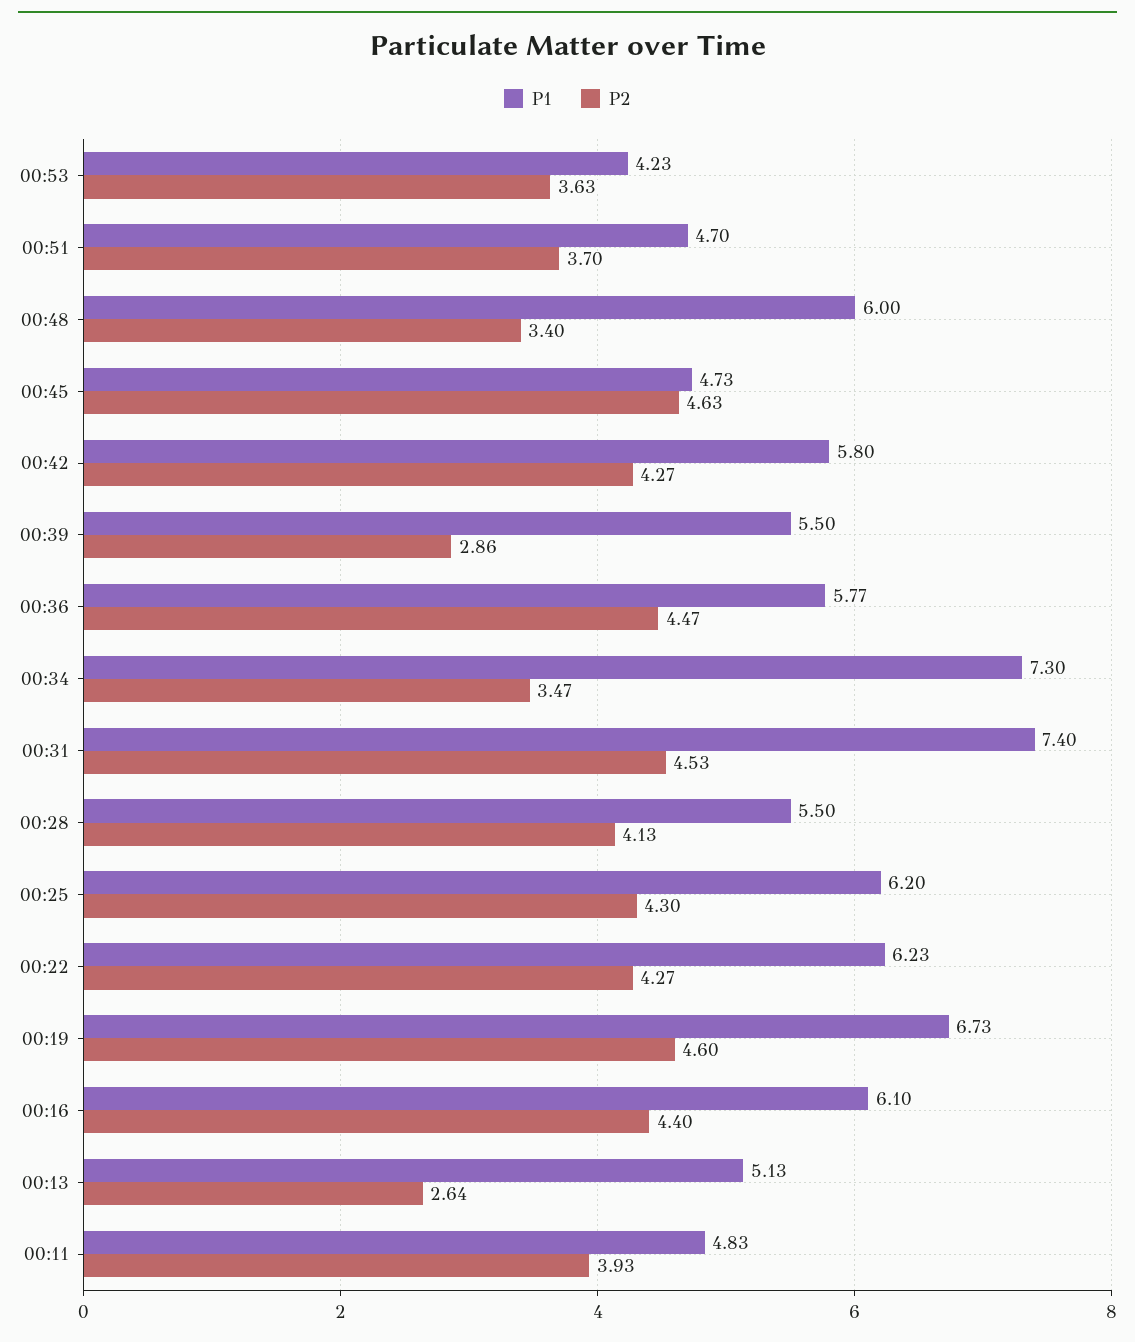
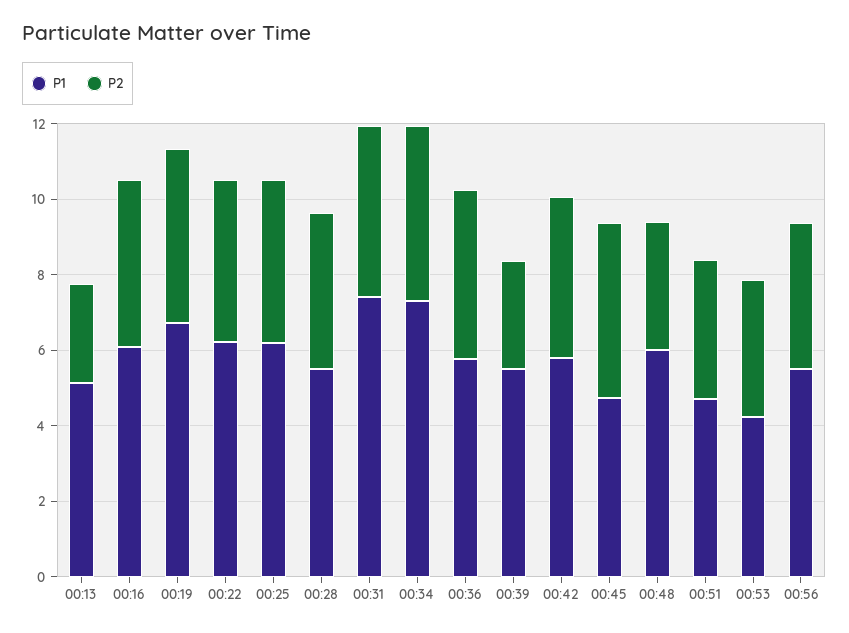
P2, 00:34: 3.47 -> 4.5
P1, 00:11: 4.83 -> none
P2, 00:11: 3.93 -> none
P1, 00:56: none -> 5.5
P2, 00:56: none -> 4

